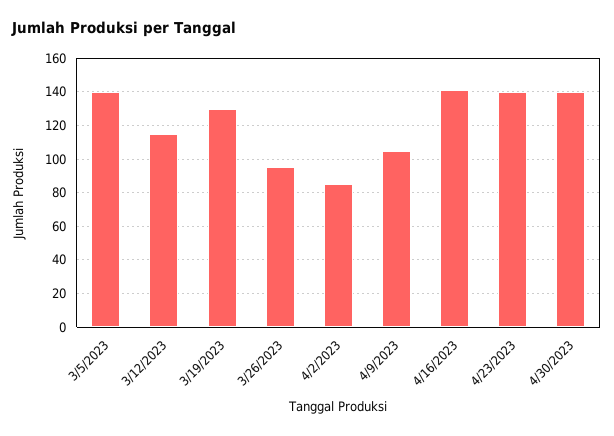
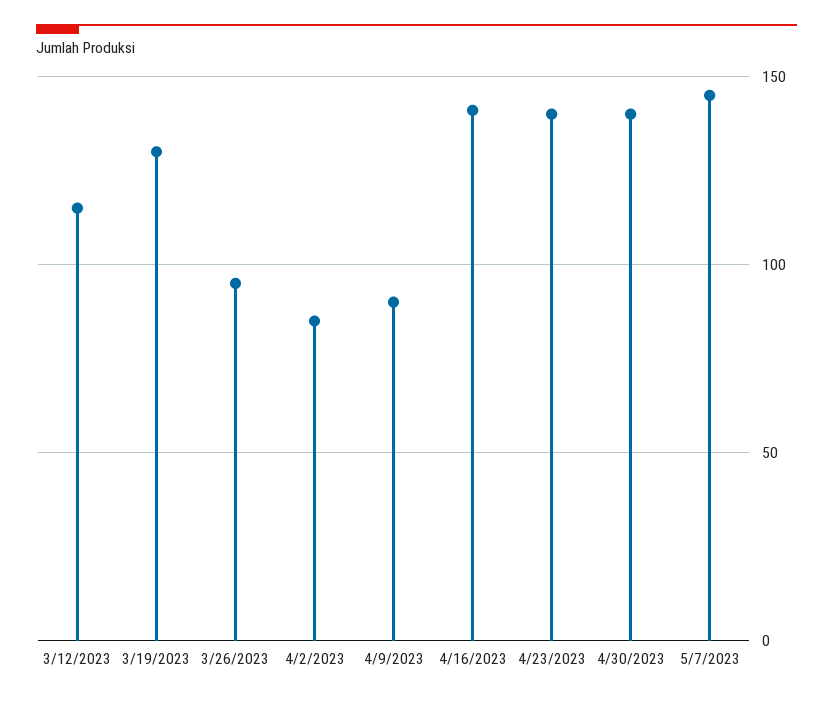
3/5/2023: 140 -> none
4/9/2023: 105 -> 90
5/7/2023: none -> 145

